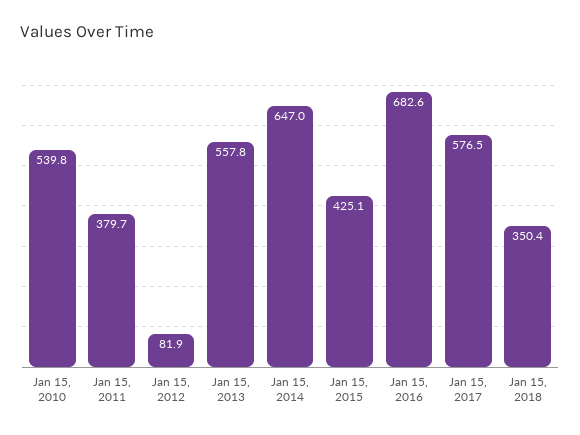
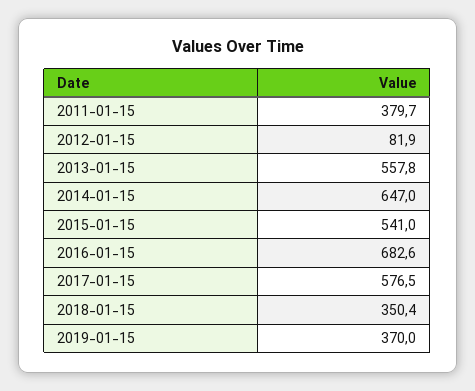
Jan 15, 2010: 539.8 -> none
Jan 15, 2015: 425.1 -> 541
2019-01-15: none -> 370

